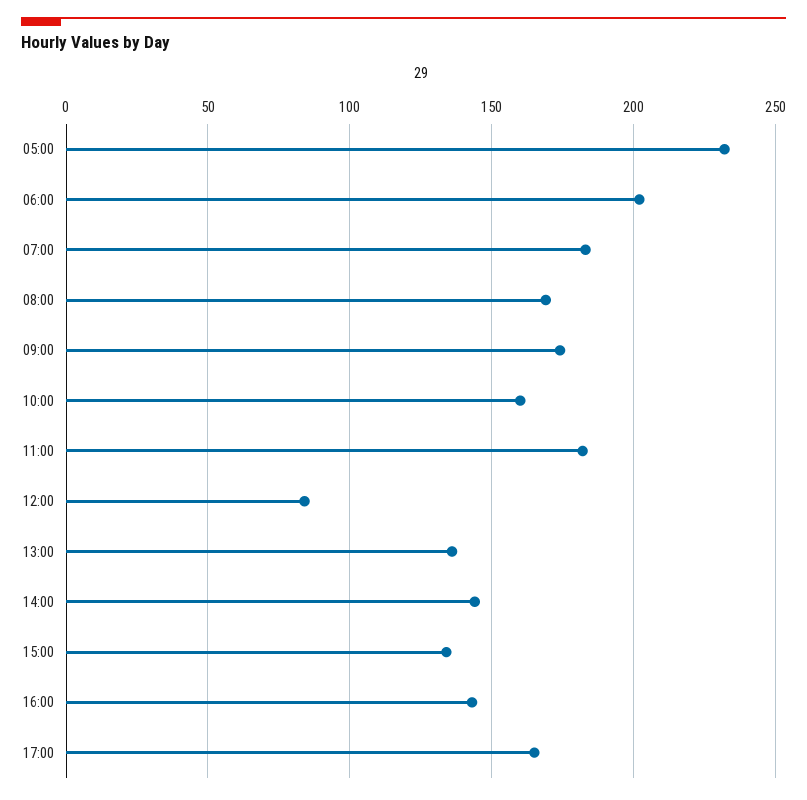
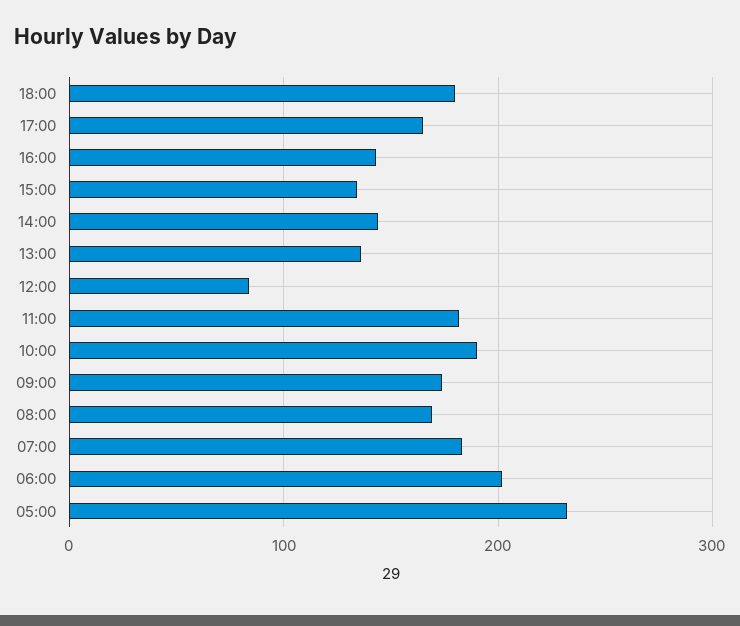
10:00: 160 -> 190
18:00: none -> 180

